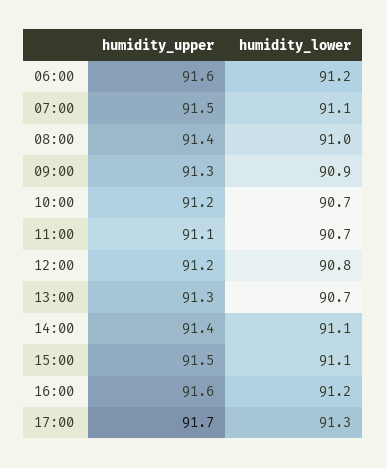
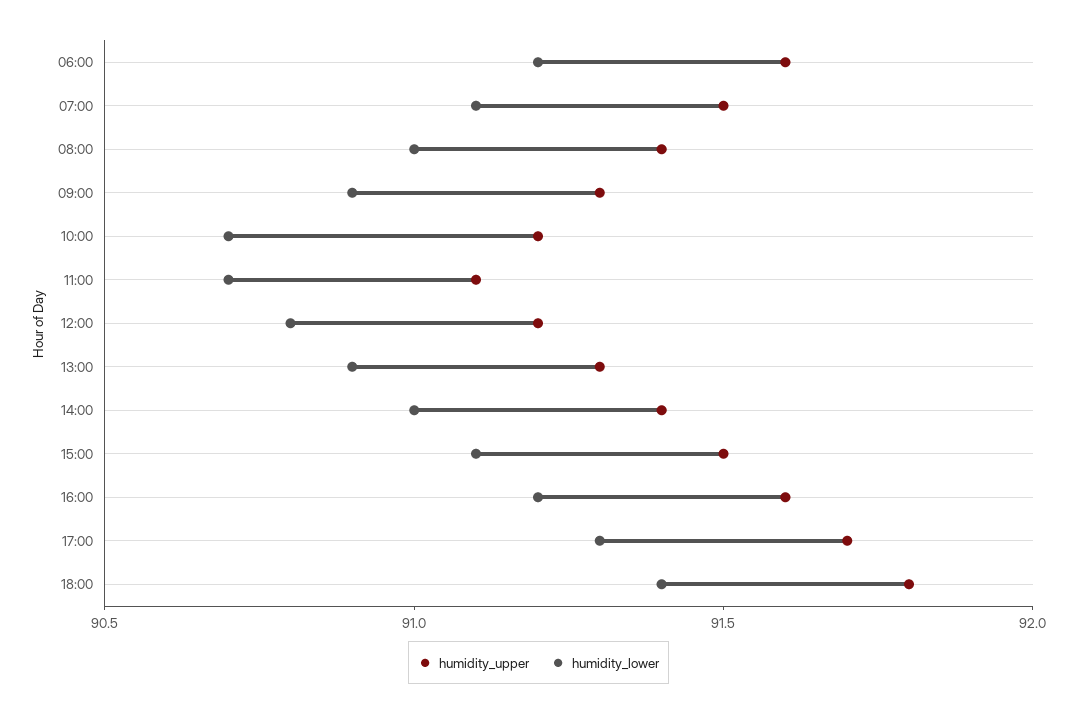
humidity_lower, 13:00: 90.7 -> 90.9
humidity_lower, 14:00: 91.1 -> 91
humidity_upper, 18:00: none -> 91.8
humidity_lower, 18:00: none -> 91.4

